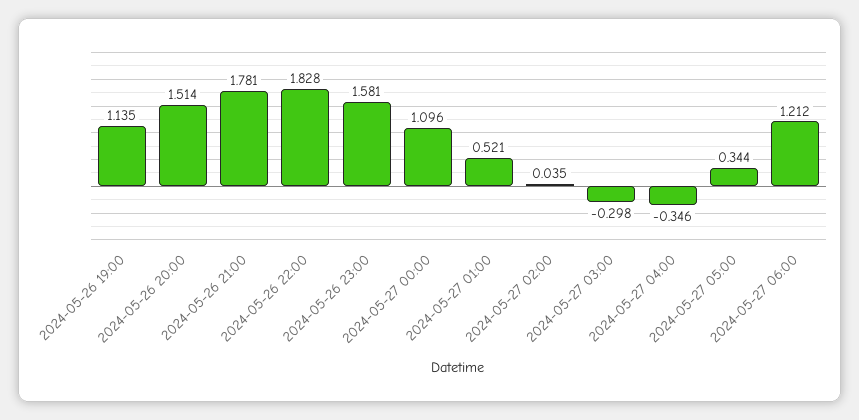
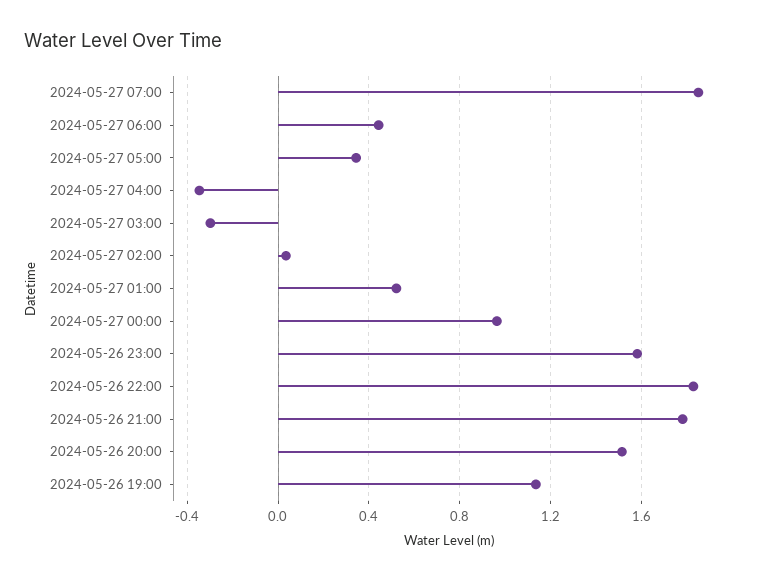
2024-05-27 00:00: 1.096 -> 0.95
2024-05-27 06:00: 1.212 -> 0.45
2024-05-27 07:00: none -> 1.85

